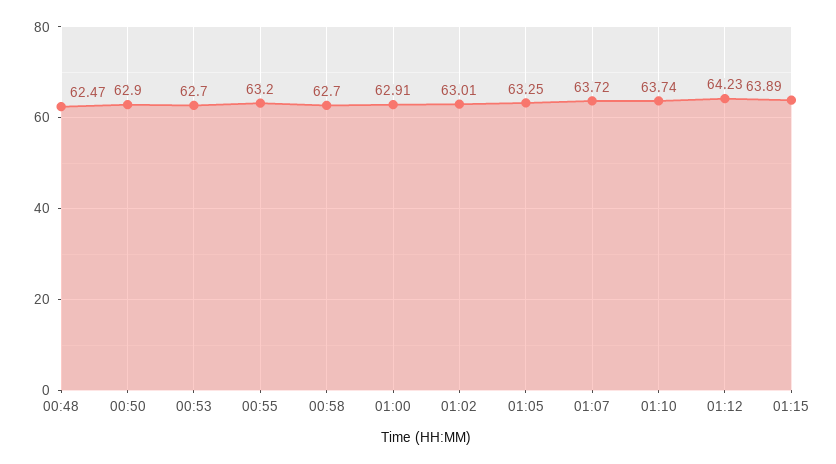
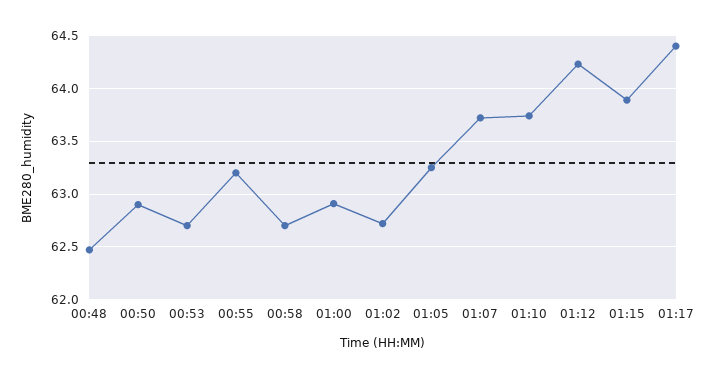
01:02: 63.01 -> 62.7
01:17: none -> 64.4

